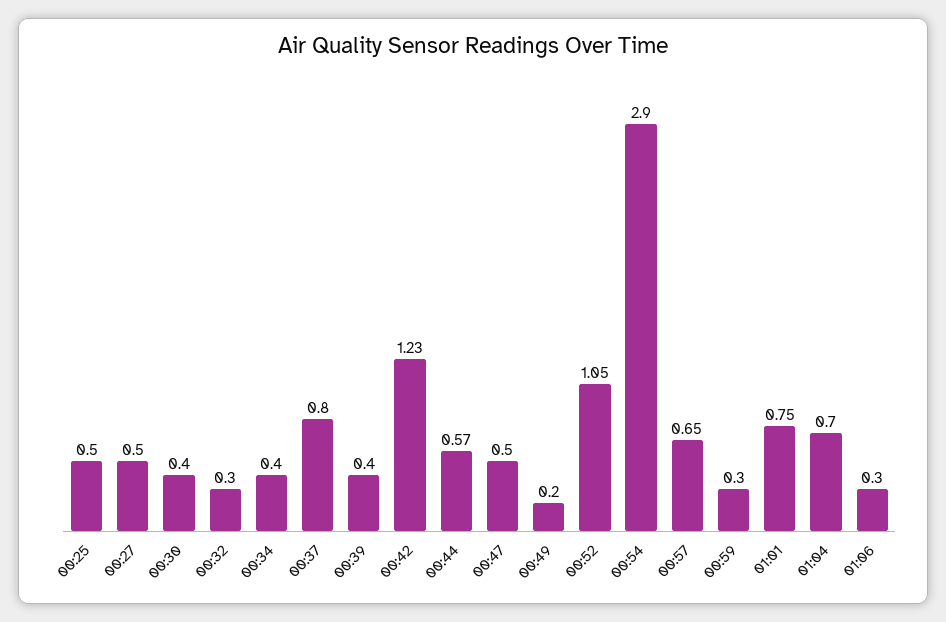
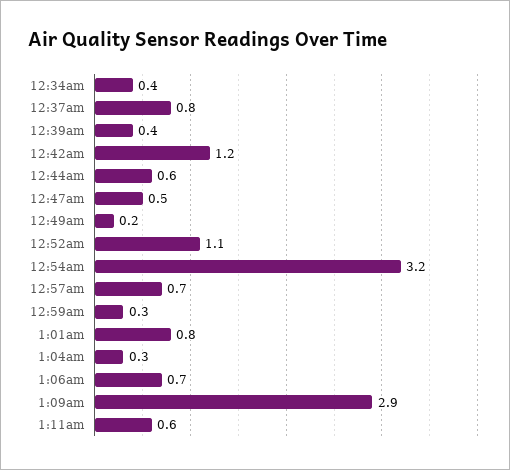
00:25: 0.5 -> none
00:27: 0.5 -> none
00:30: 0.4 -> none
00:32: 0.3 -> none
00:54: 2.9 -> 3.2
01:04: 0.7 -> 0.3
01:06: 0.3 -> 0.7
1:09am: none -> 2.9
1:11am: none -> 0.6

